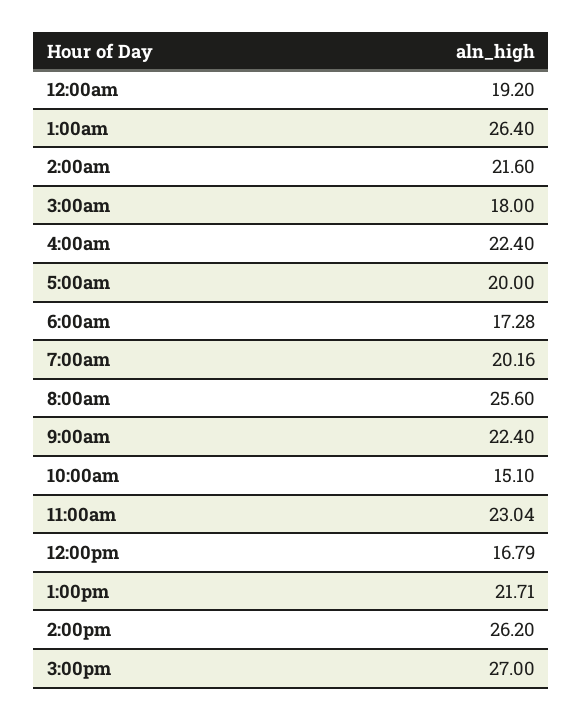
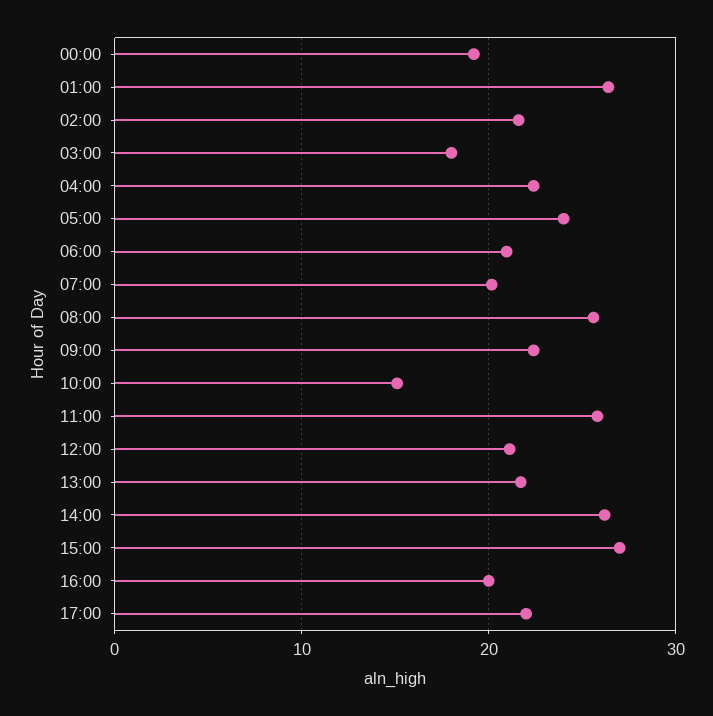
5:00am: 20 -> 24
6:00am: 17.28 -> 21
11:00am: 23.04 -> 26
12:00pm: 16.79 -> 21
16:00: none -> 20
17:00: none -> 22

